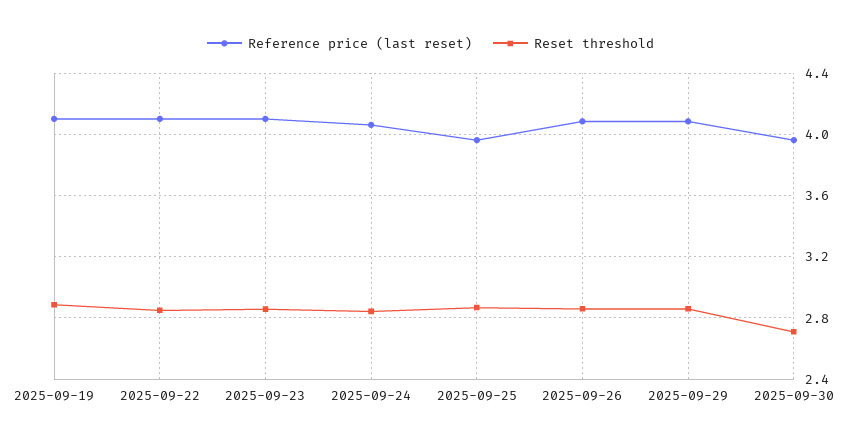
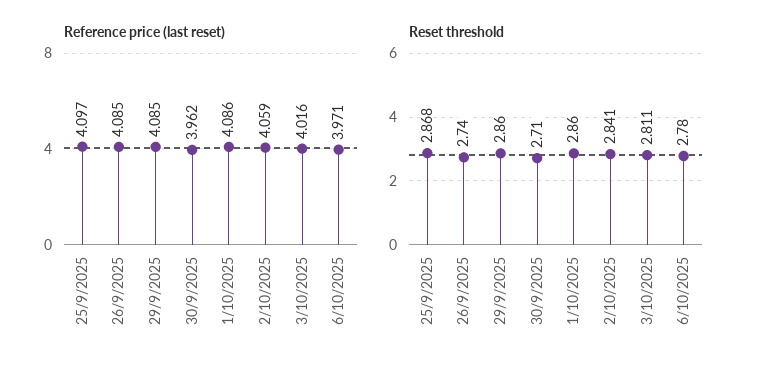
Reference price (last reset), 2025-09-19: 4.1 -> none
Reset threshold, 2025-09-19: 2.9 -> none
Reference price (last reset), 2025-09-22: 4.1 -> none
Reset threshold, 2025-09-22: 2.85 -> none
Reference price (last reset), 2025-09-23: 4.1 -> none
Reset threshold, 2025-09-23: 2.85 -> none
Reference price (last reset), 2025-09-24: 4.05 -> none
Reset threshold, 2025-09-24: 2.85 -> none
Reference price (last reset), 2025-09-25: 3.95 -> 4.097
Reset threshold, 2025-09-26: 2.85 -> 2.74
Reference price (last reset), 1/10/2025: none -> 4.086
Reference price (last reset), 2/10/2025: none -> 4.059
Reference price (last reset), 3/10/2025: none -> 4.016
Reference price (last reset), 6/10/2025: none -> 3.971
Reset threshold, 1/10/2025: none -> 2.86
Reset threshold, 2/10/2025: none -> 2.841
Reset threshold, 3/10/2025: none -> 2.811
Reset threshold, 6/10/2025: none -> 2.78

